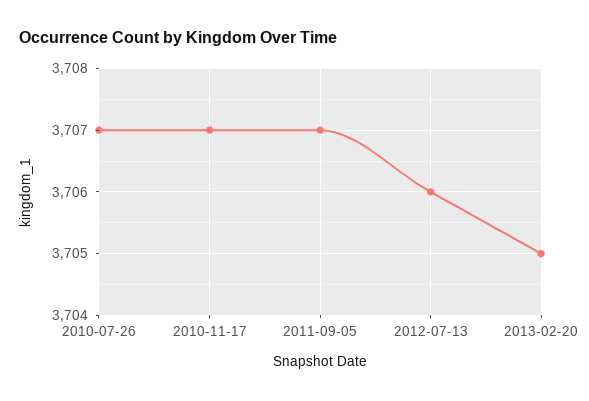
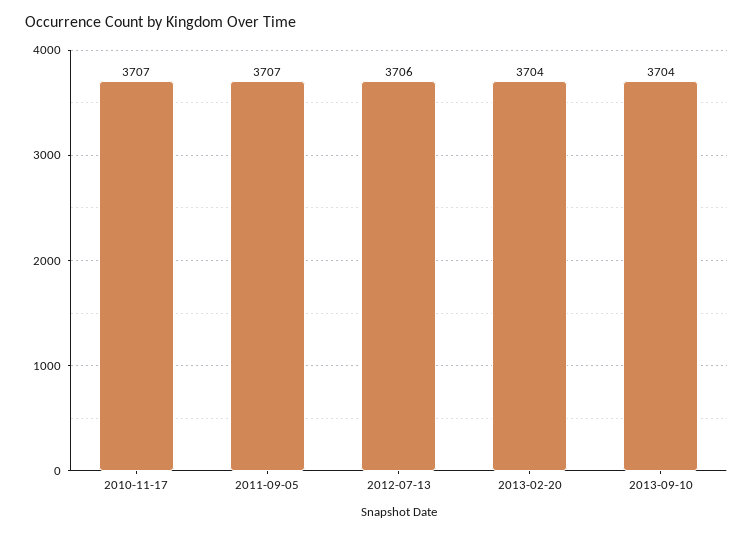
2010-07-26: 3707 -> none
2013-02-20: 3705 -> 3704
2013-09-10: none -> 3704

